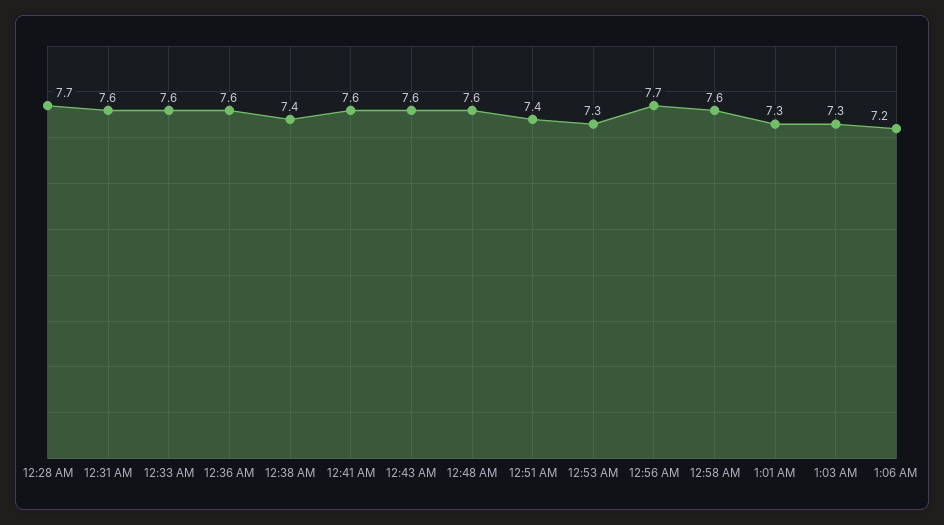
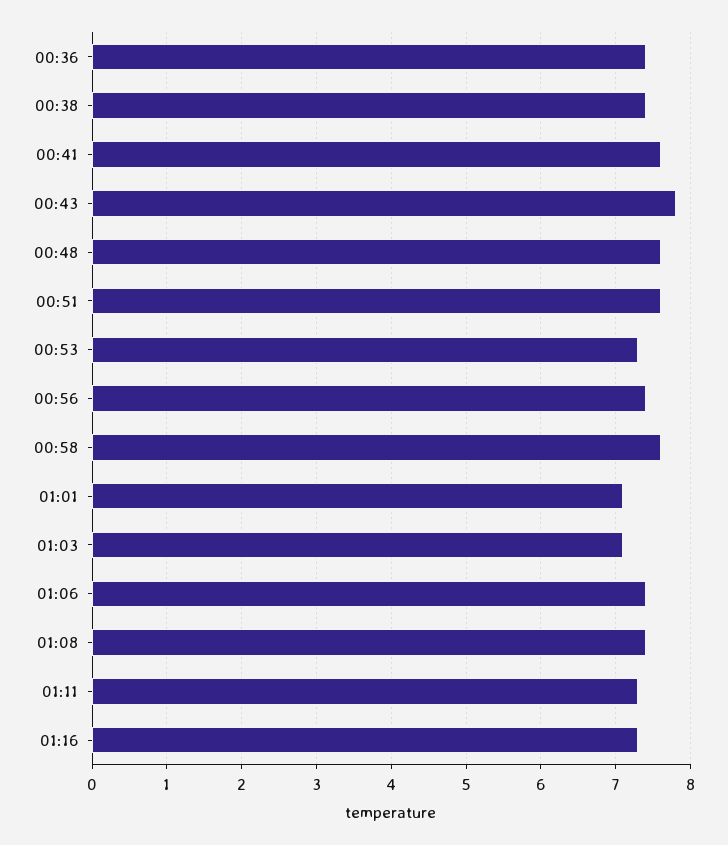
12:28 AM: 7.7 -> none
12:31 AM: 7.6 -> none
12:33 AM: 7.6 -> none
12:36 AM: 7.6 -> 7.4
12:43 AM: 7.6 -> 7.8
12:51 AM: 7.4 -> 7.6
12:56 AM: 7.7 -> 7.4
1:01 AM: 7.3 -> 7.1
1:03 AM: 7.3 -> 7.1
1:06 AM: 7.2 -> 7.4
01:08: none -> 7.4
01:11: none -> 7.3
01:16: none -> 7.3

